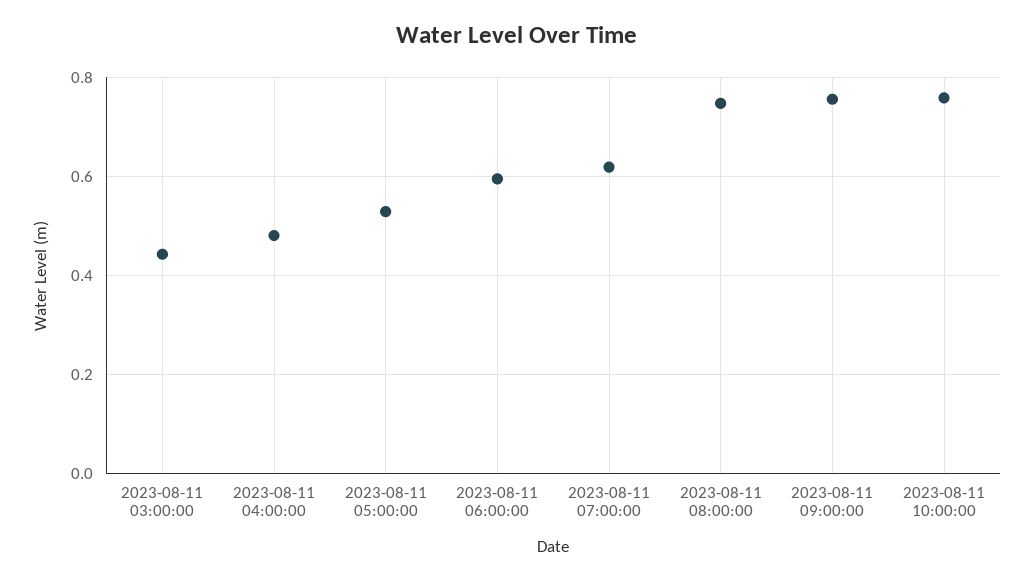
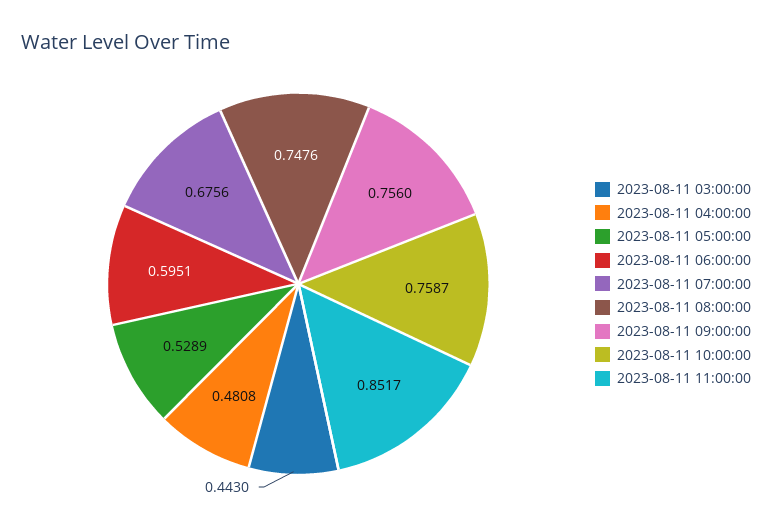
2023-08-11 07:00:00: 0.62 -> 0.6756
2023-08-11 11:00:00: none -> 0.8517

